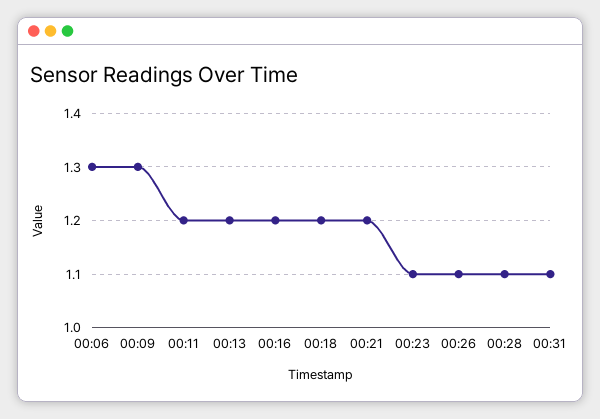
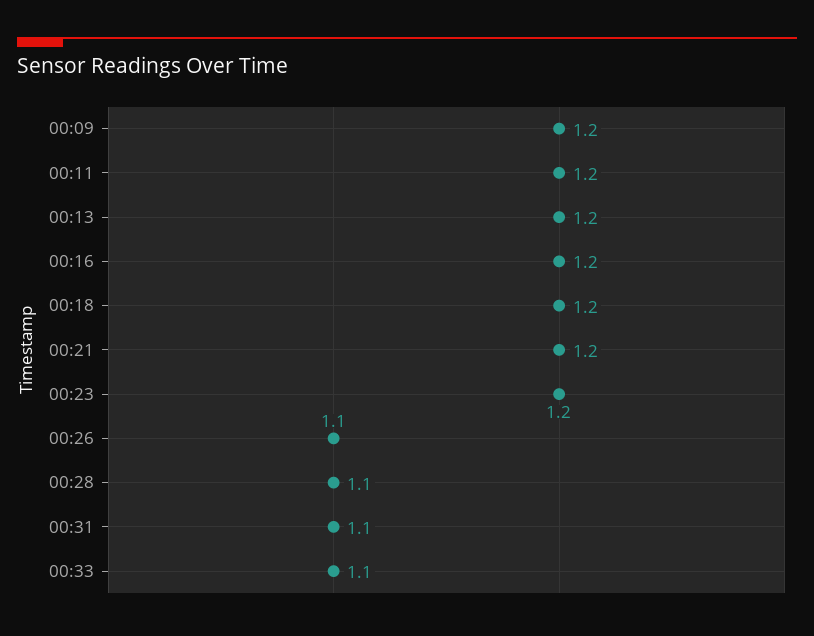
00:06: 1.3 -> none
00:09: 1.3 -> 1.2
00:23: 1.1 -> 1.2
00:33: none -> 1.1

